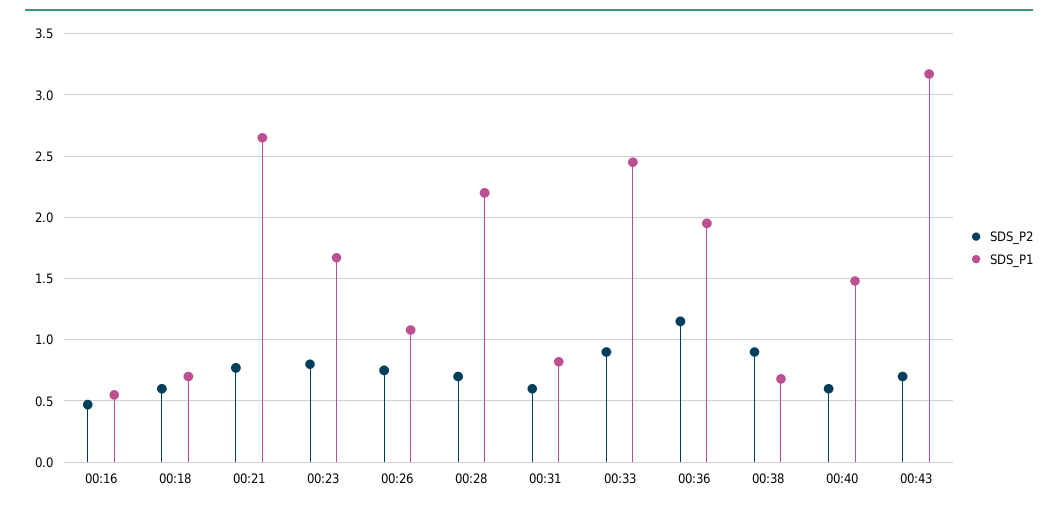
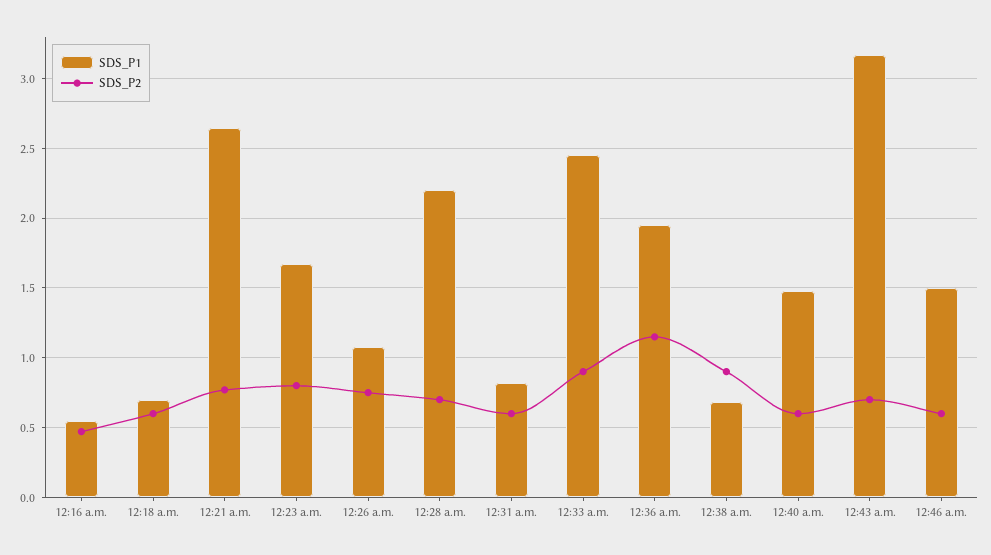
SDS_P1, 12:46 a.m.: none -> 1.5
SDS_P2, 12:46 a.m.: none -> 0.6

